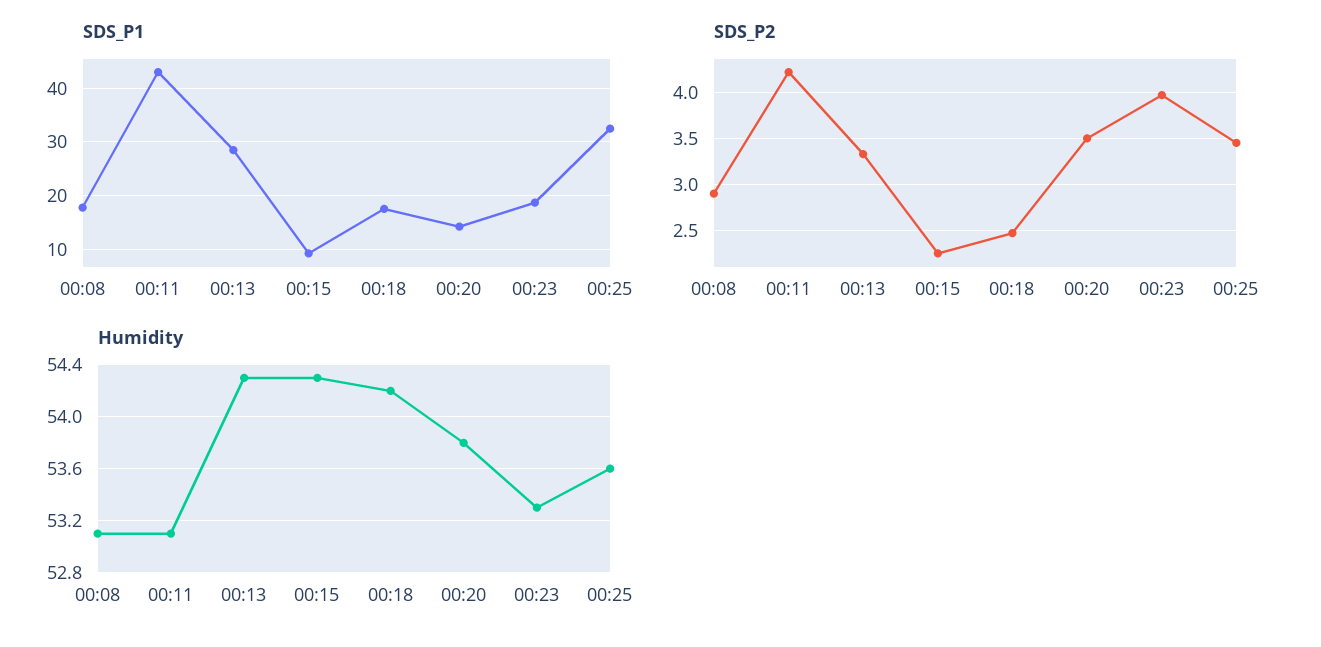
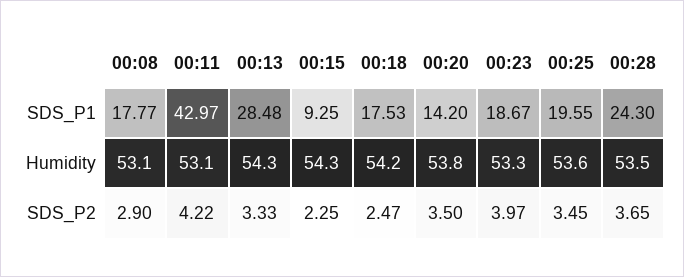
SDS_P1, 00:25: 32 -> 19.55
SDS_P1, 00:28: none -> 24.3
Humidity, 00:28: none -> 53.5
SDS_P2, 00:28: none -> 3.65

